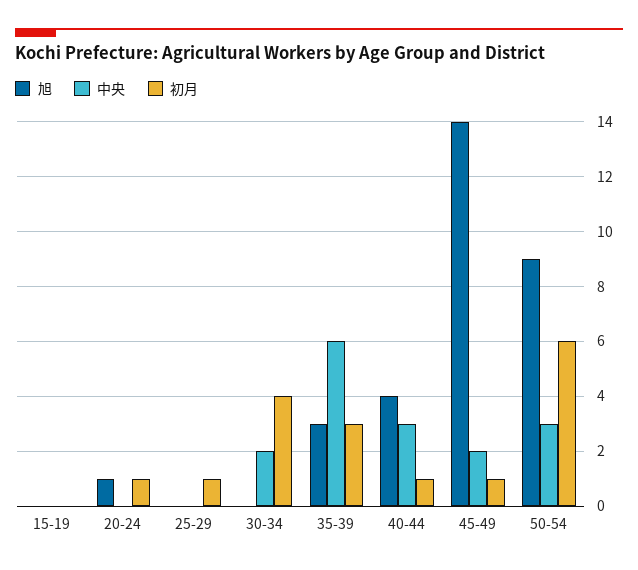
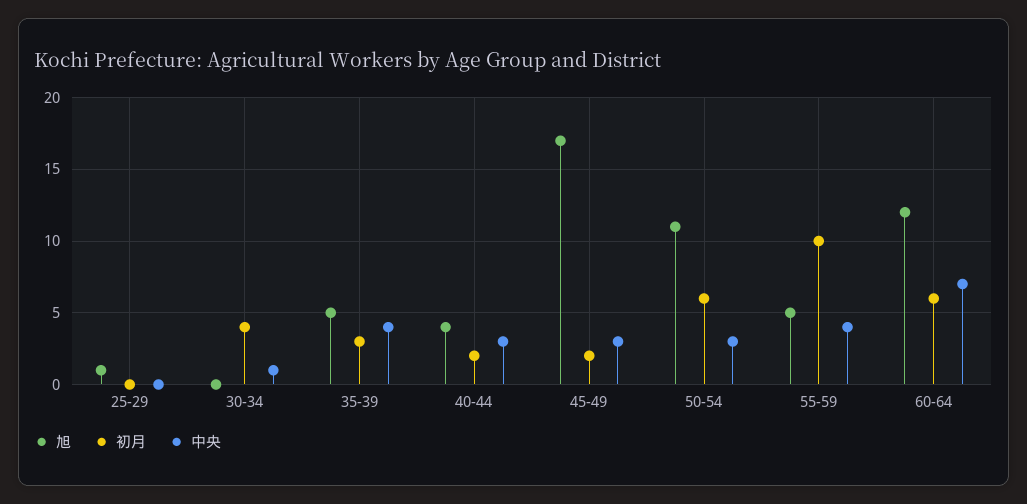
旭, 15-19: 0 -> none
中央, 15-19: 0 -> none
初月, 15-19: 0 -> none
旭, 20-24: 1 -> none
中央, 20-24: 0 -> none
初月, 20-24: 1 -> none
旭, 25-29: 0 -> 1
初月, 25-29: 1 -> 0
中央, 30-34: 2 -> 1
旭, 35-39: 3 -> 5
中央, 35-39: 6 -> 4
初月, 40-44: 1 -> 2
旭, 45-49: 14 -> 17
中央, 45-49: 2 -> 3
初月, 45-49: 1 -> 2
旭, 50-54: 9 -> 11
旭, 55-59: none -> 5
初月, 55-59: none -> 10
中央, 55-59: none -> 4
旭, 60-64: none -> 12
初月, 60-64: none -> 6
中央, 60-64: none -> 7

